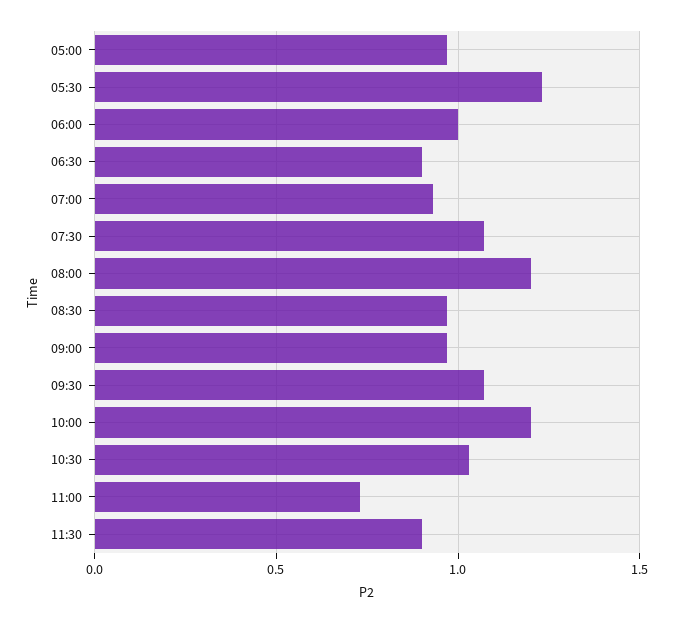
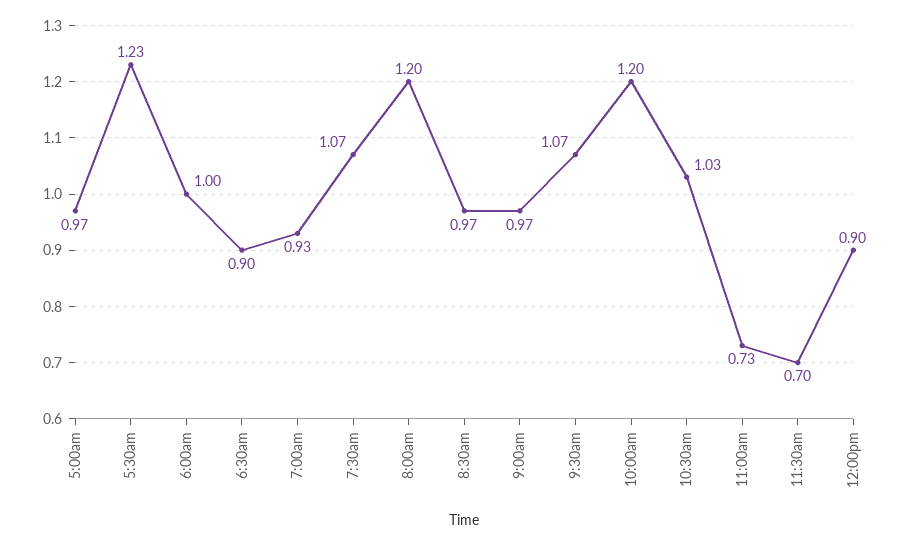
11:30: 0.9 -> 0.7
12:00pm: none -> 0.9

